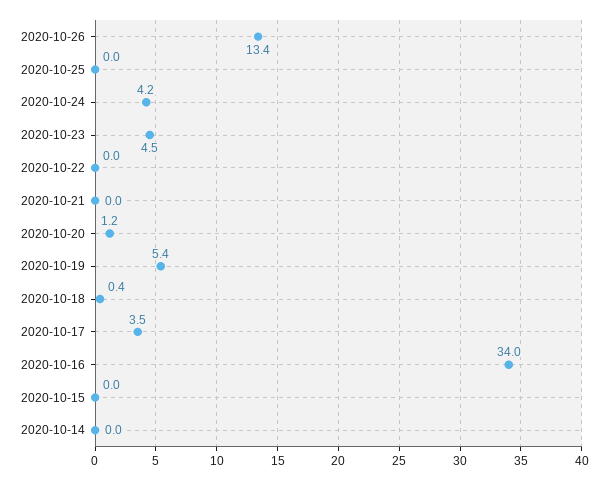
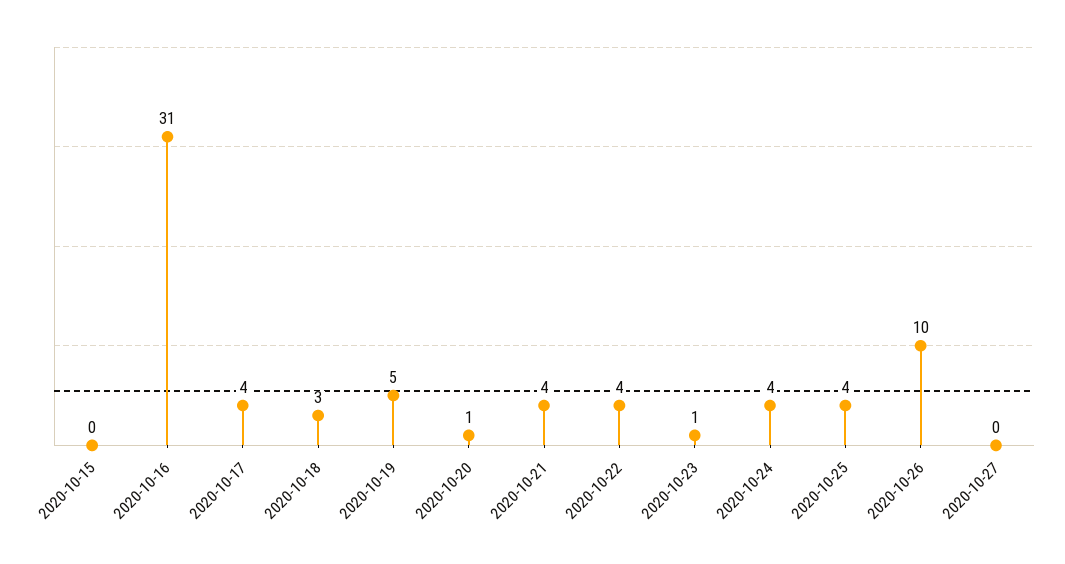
2020-10-26: 13.4 -> 10
2020-10-25: 0 -> 4
2020-10-23: 4.5 -> 1
2020-10-22: 0 -> 4
2020-10-21: 0 -> 4
2020-10-18: 0.4 -> 3
2020-10-16: 34 -> 31
2020-10-14: 0 -> none
2020-10-27: none -> 0

